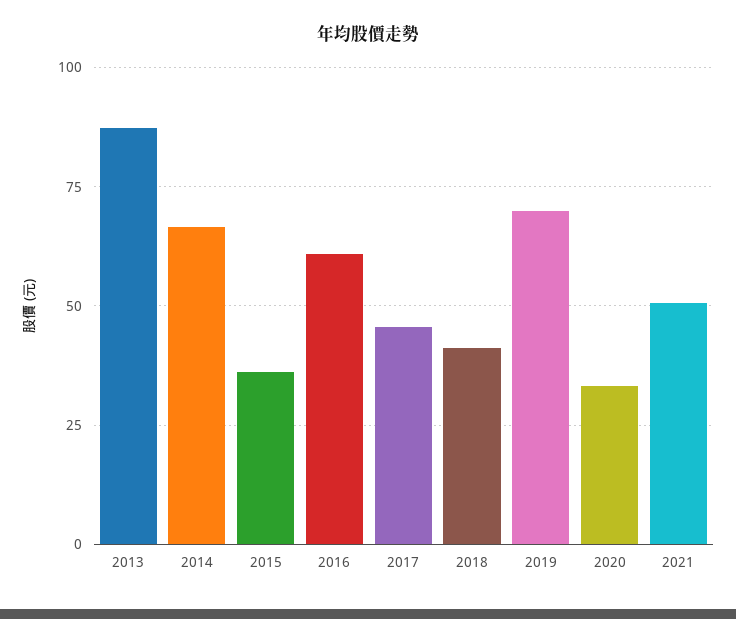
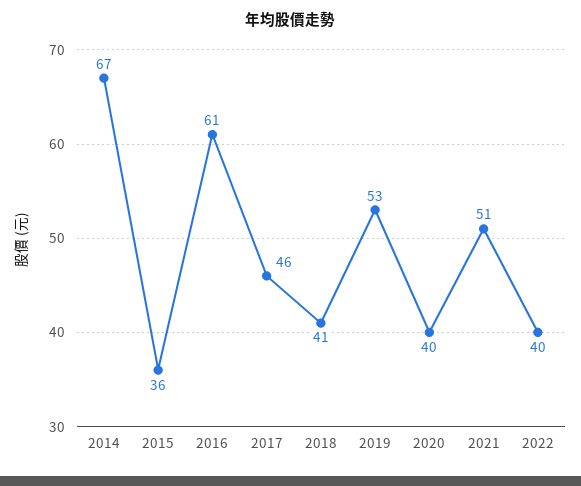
2013: 87.5 -> none
2019: 70 -> 53
2020: 32.5 -> 40
2022: none -> 40

